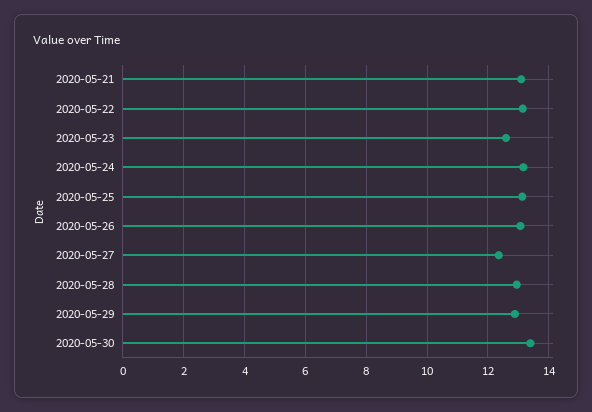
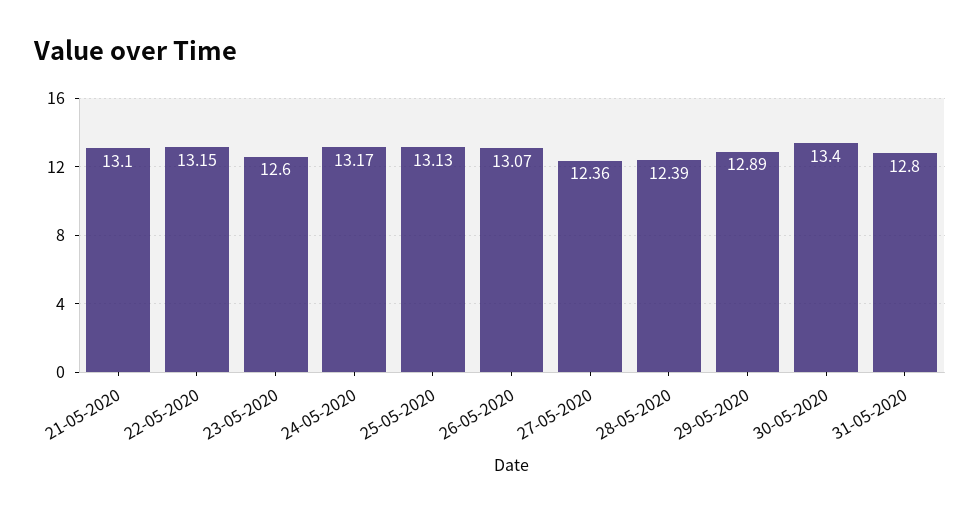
2020-05-28: 13 -> 12.39
31-05-2020: none -> 12.8

